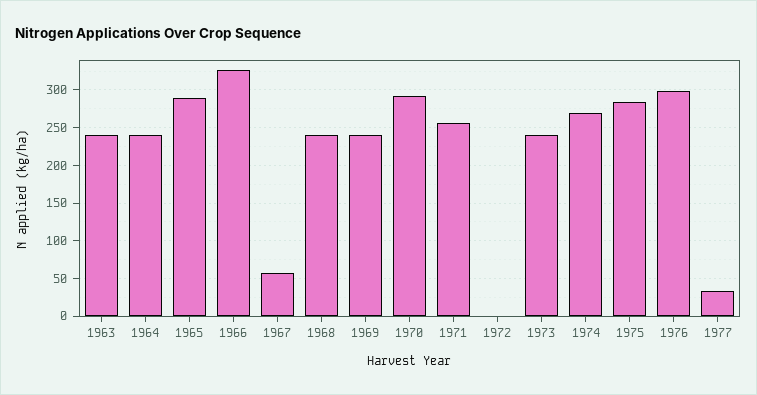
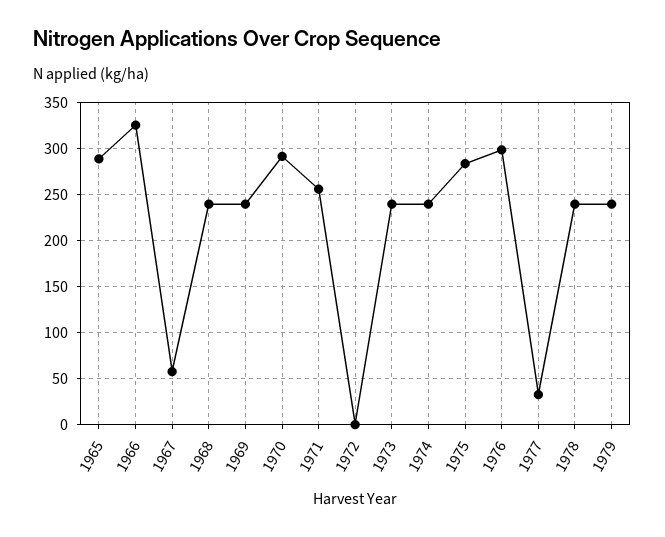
1963: 240 -> none
1964: 240 -> none
1974: 270 -> 240
1978: none -> 240
1979: none -> 240

